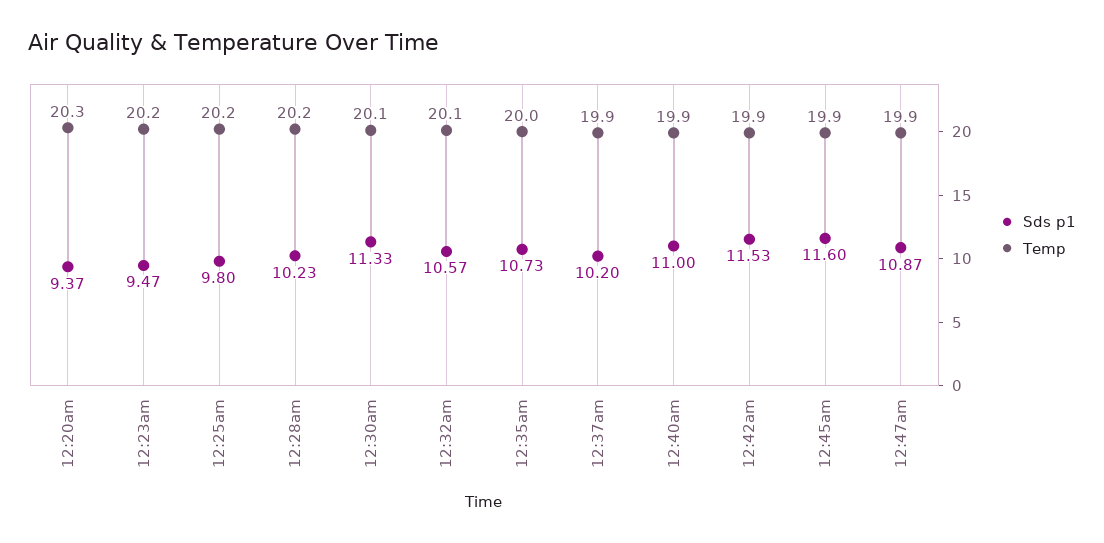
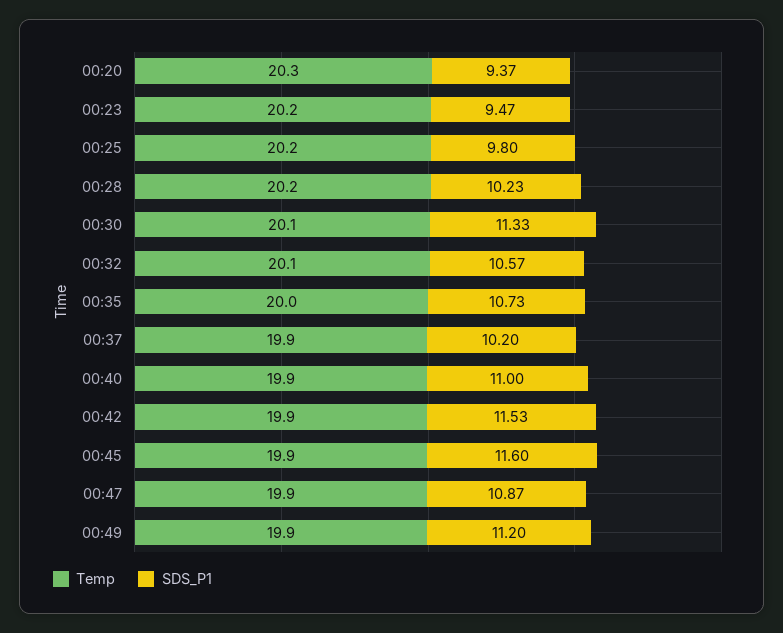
Temp, 00:49: none -> 19.9
Sds p1, 00:49: none -> 11.2

